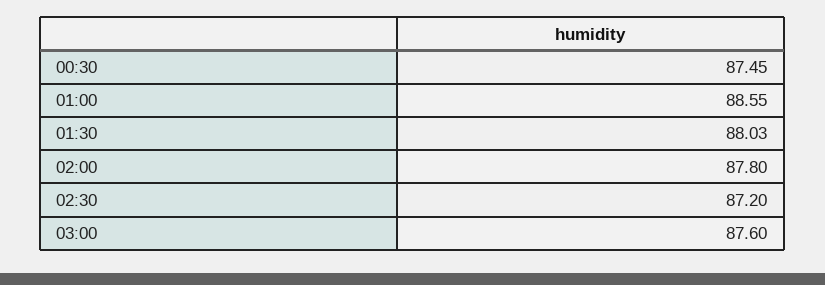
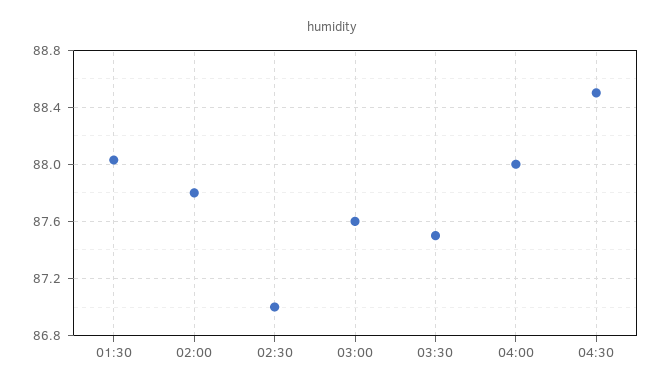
00:30: 87.45 -> none
01:00: 88.55 -> none
02:30: 87.2 -> 87
03:30: none -> 87.5
04:00: none -> 88
04:30: none -> 88.5

